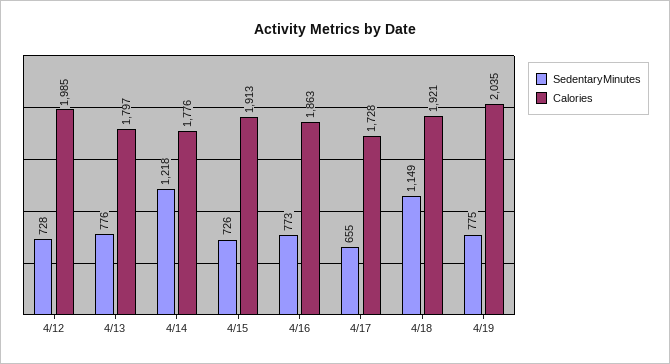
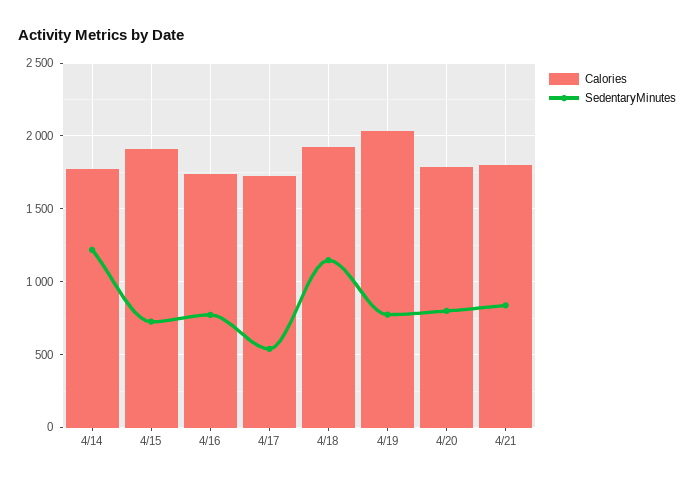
SedentaryMinutes, 4/12: 728 -> none
Calories, 4/12: 1985 -> none
SedentaryMinutes, 4/13: 776 -> none
Calories, 4/13: 1797 -> none
Calories, 4/16: 1863 -> 1750
SedentaryMinutes, 4/17: 655 -> 550
Calories, 4/20: none -> 1800
SedentaryMinutes, 4/20: none -> 800
Calories, 4/21: none -> 1800
SedentaryMinutes, 4/21: none -> 850

